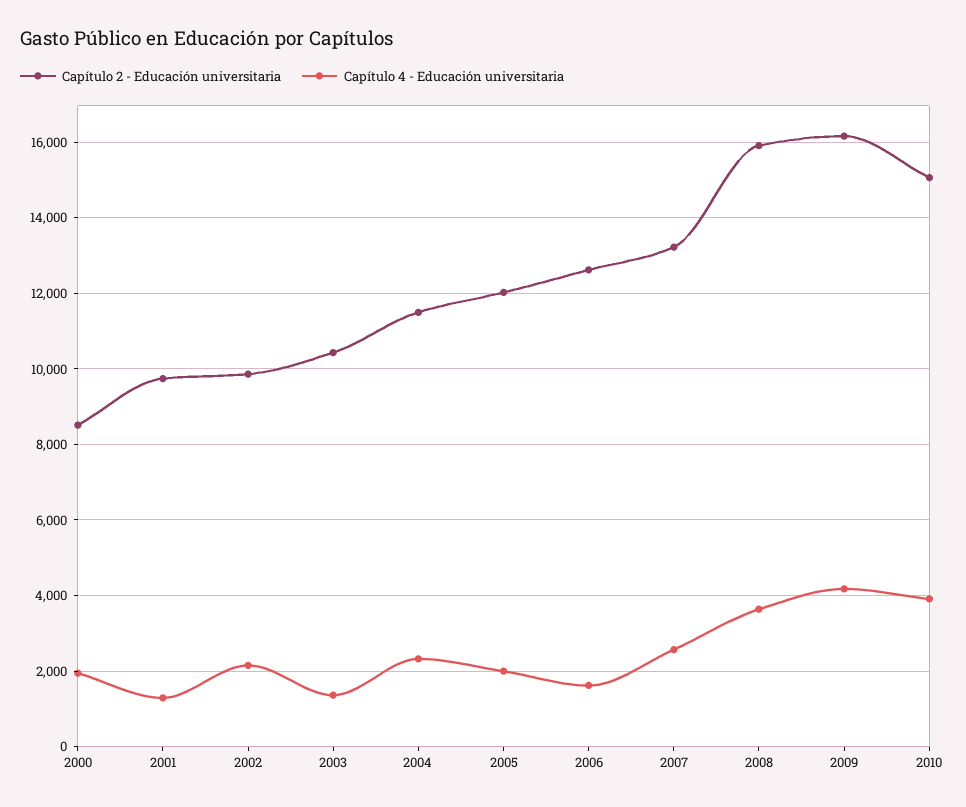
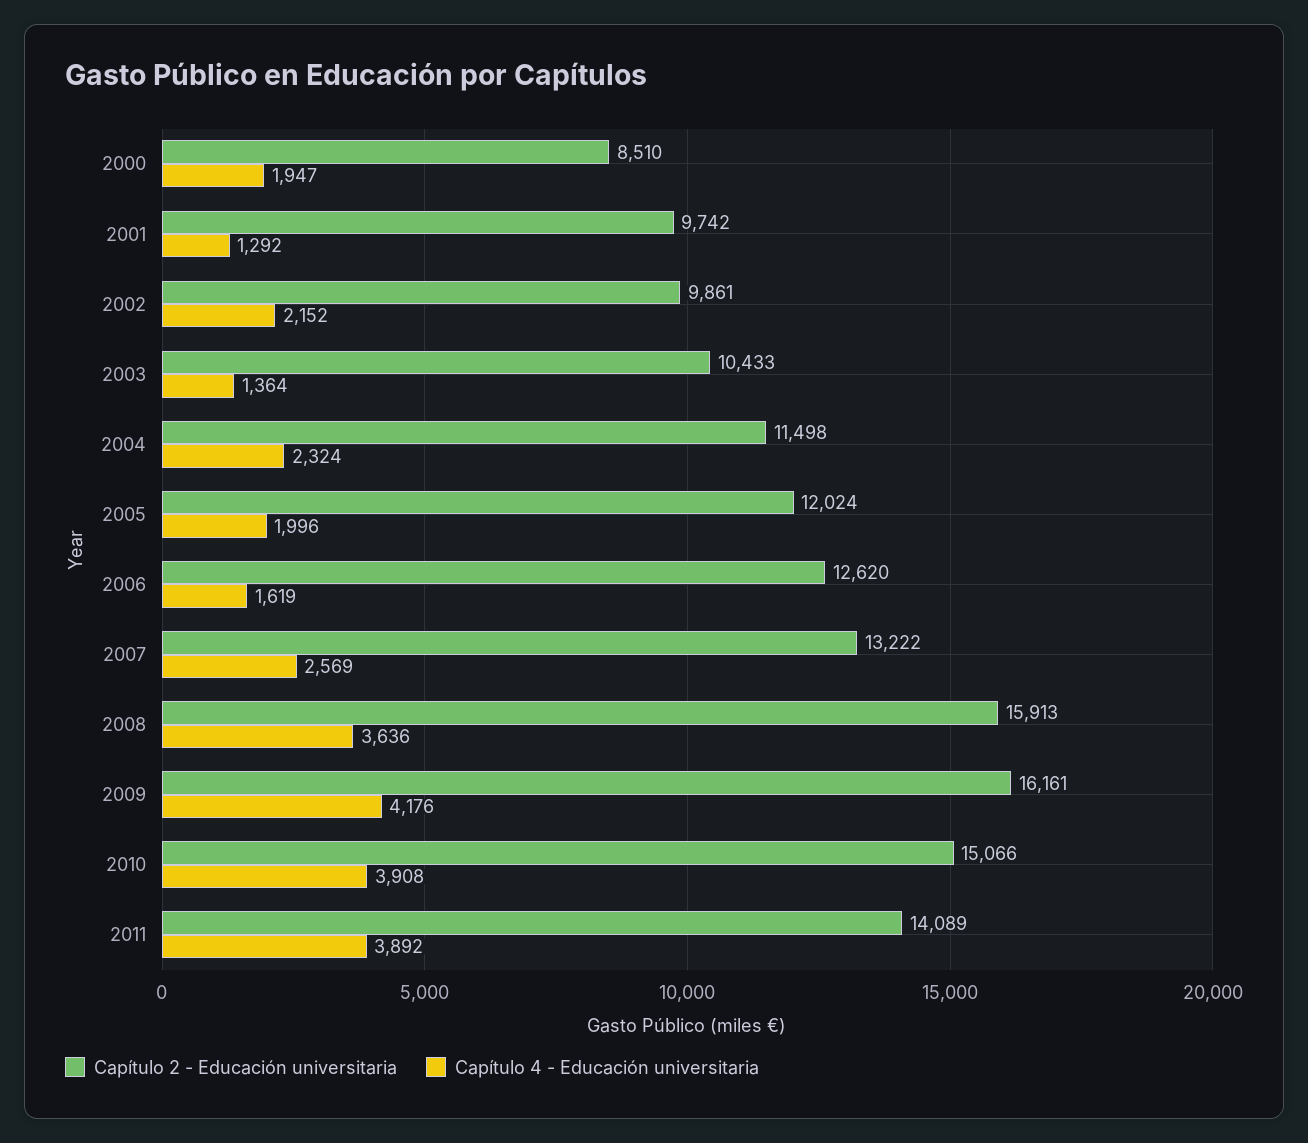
Capítulo 2 - Educación universitaria, 2011: none -> 14089
Capítulo 4 - Educación universitaria, 2011: none -> 3892

